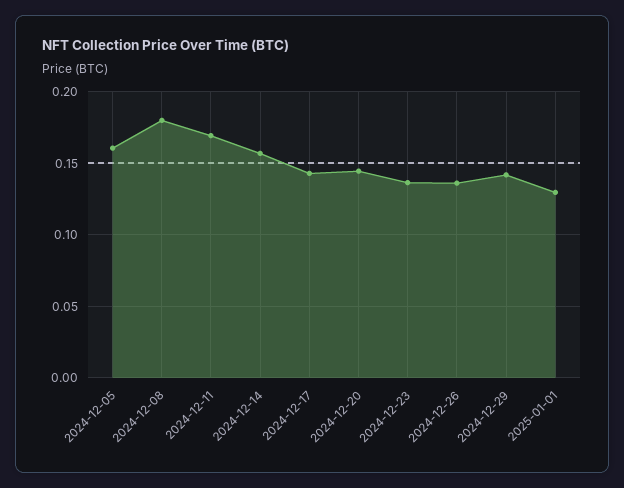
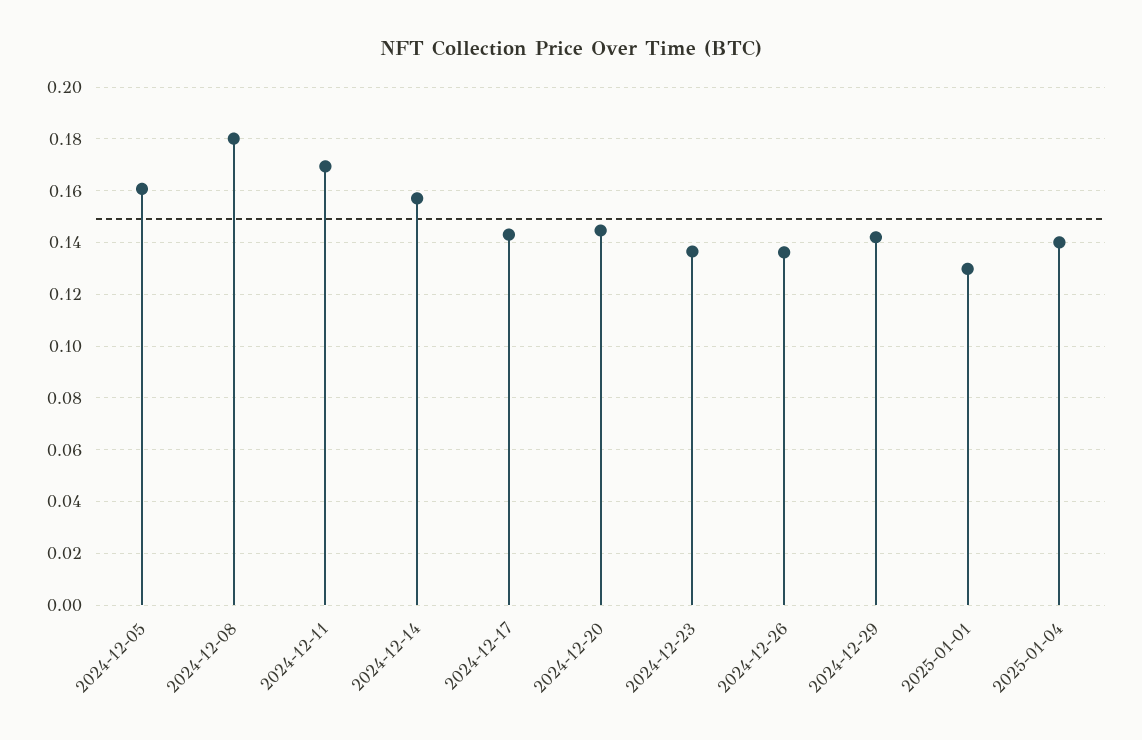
2025-01-04: none -> 0.14

